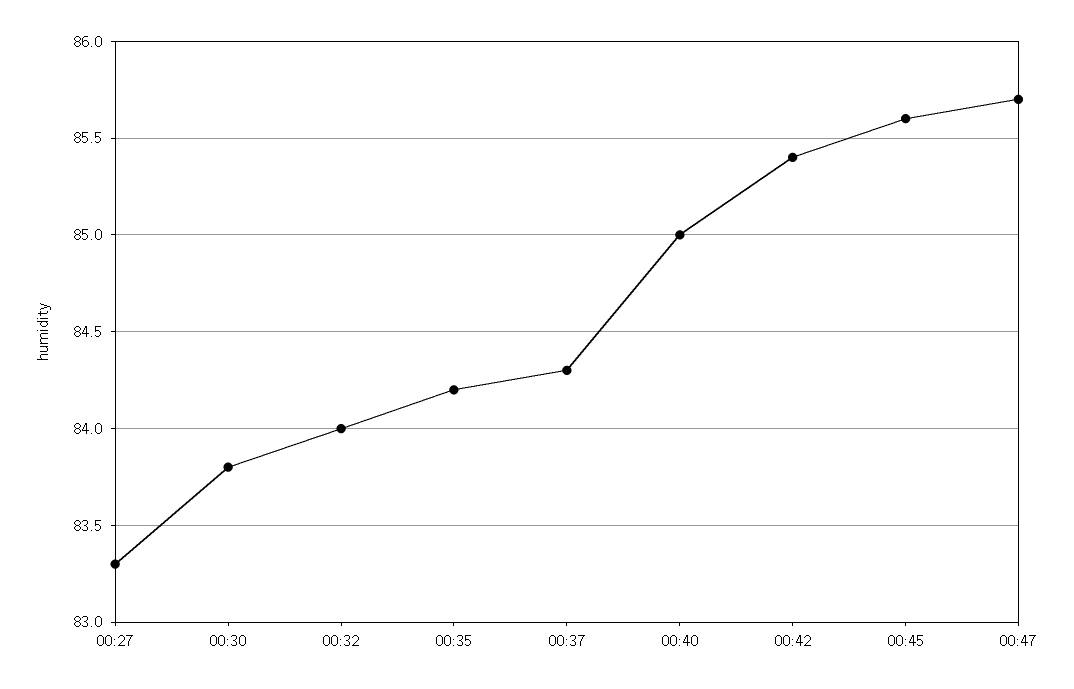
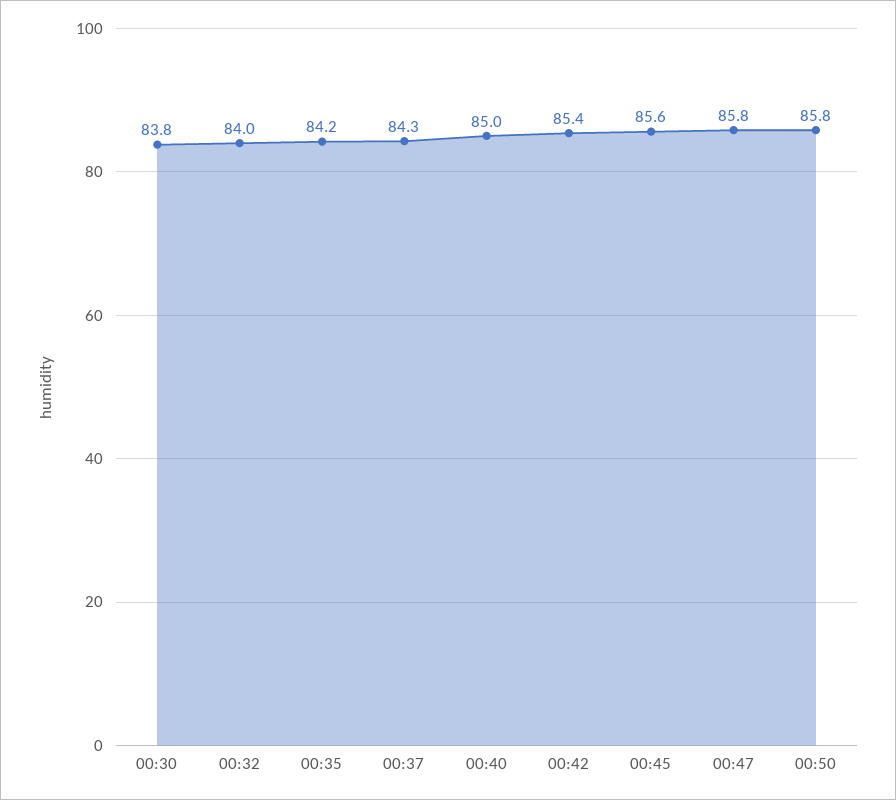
00:27: 83.3 -> none
00:47: 85.7 -> 85.8
00:50: none -> 85.8

